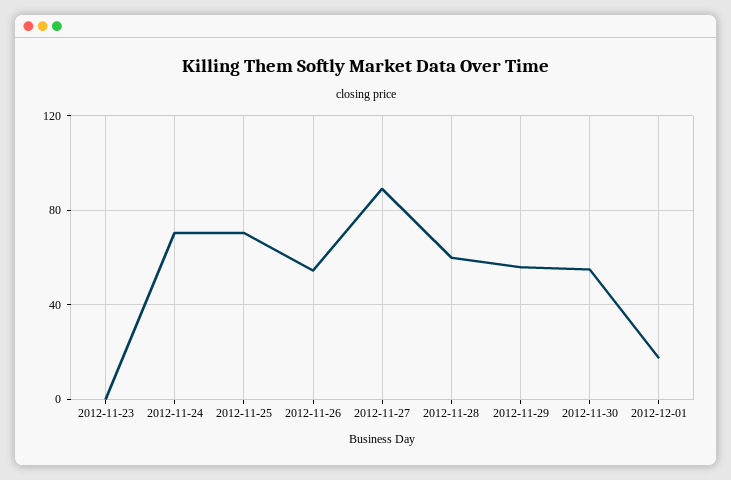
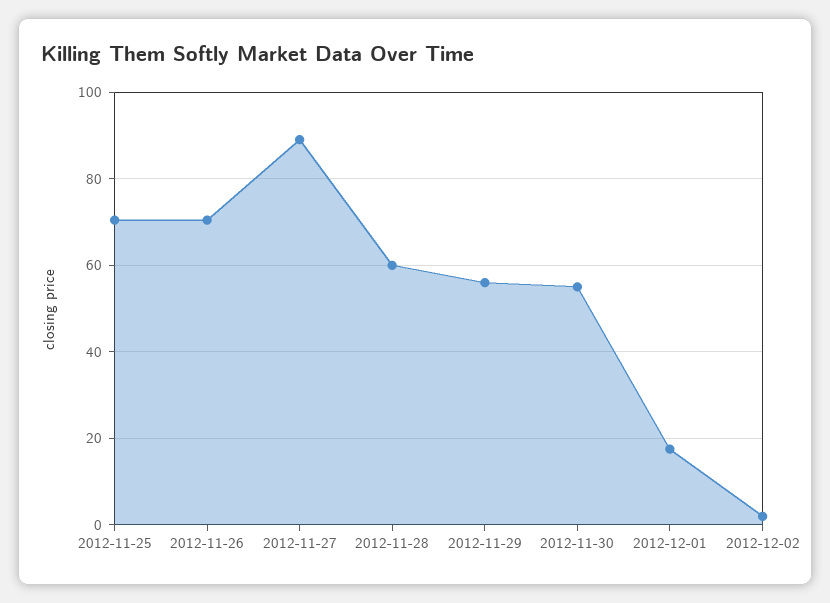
2012-11-23: 0 -> none
2012-11-24: 70 -> none
2012-11-26: 55 -> 70
2012-12-02: none -> 2

